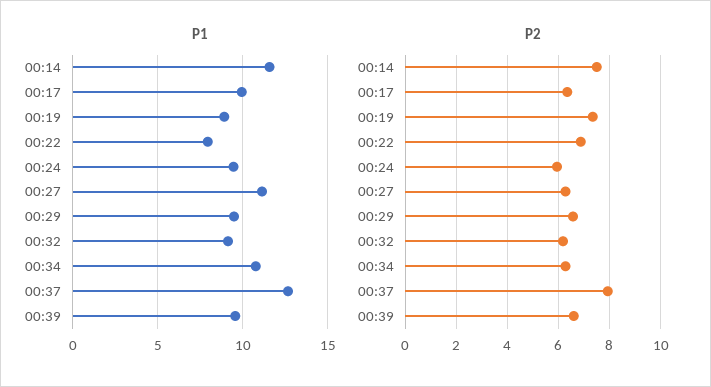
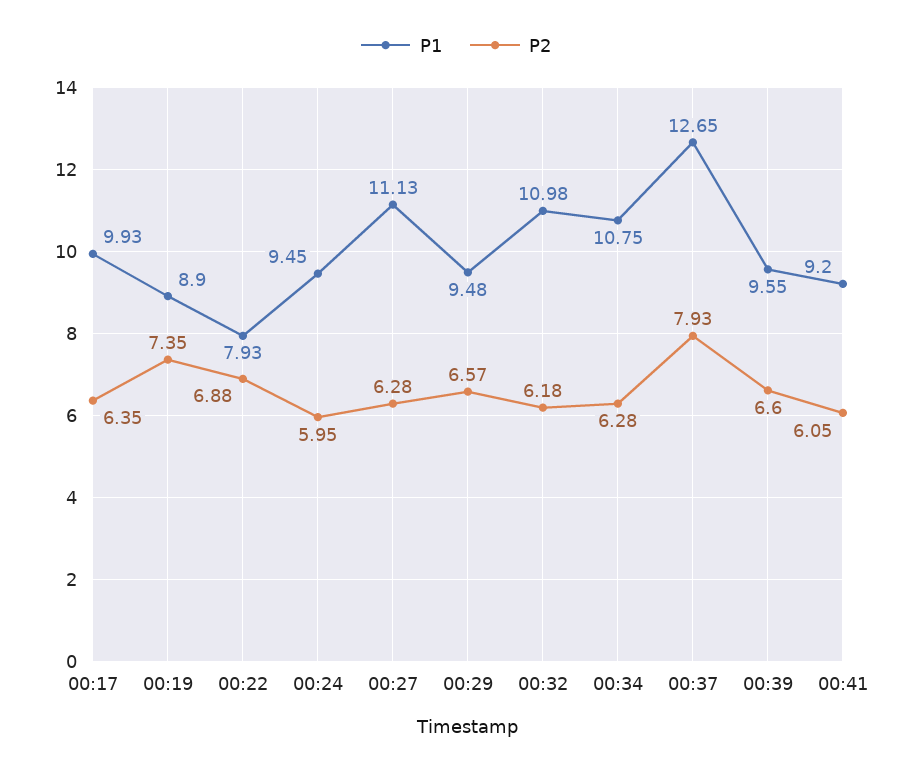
P1, 00:14: 11.5 -> none
P1, 00:32: 9 -> 10.98
P2, 00:14: 7.5 -> none
P1, 00:41: none -> 9.2
P2, 00:41: none -> 6.05

